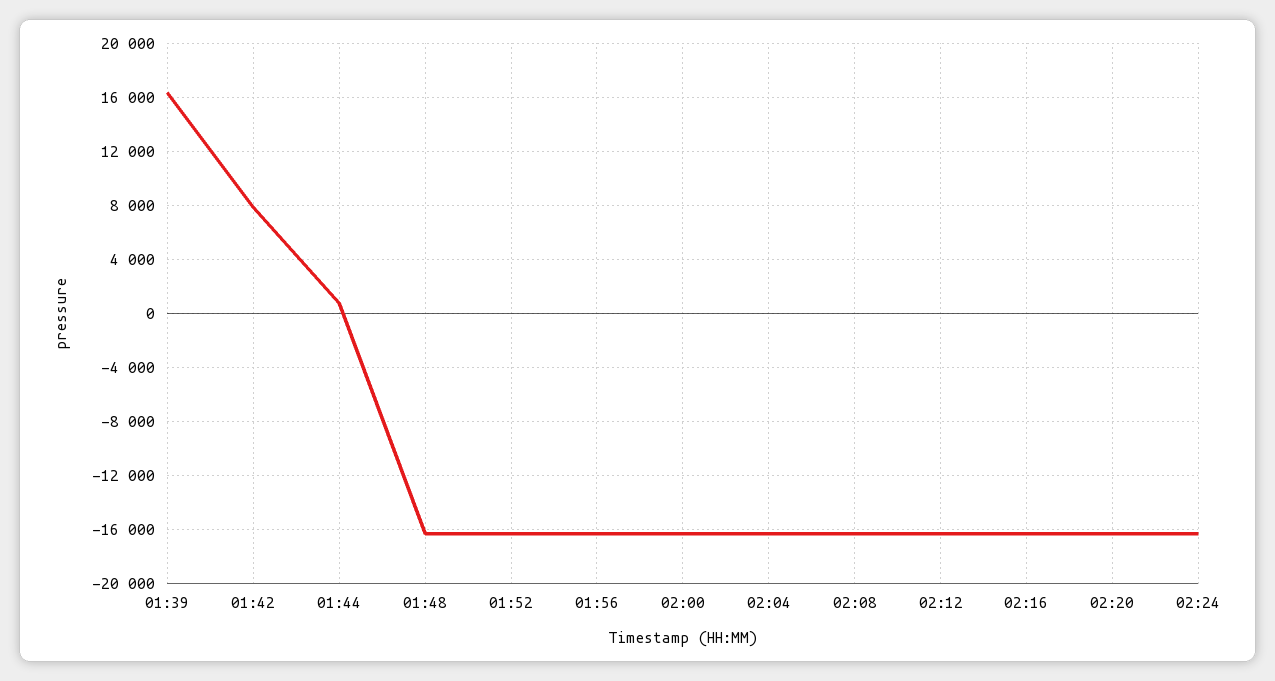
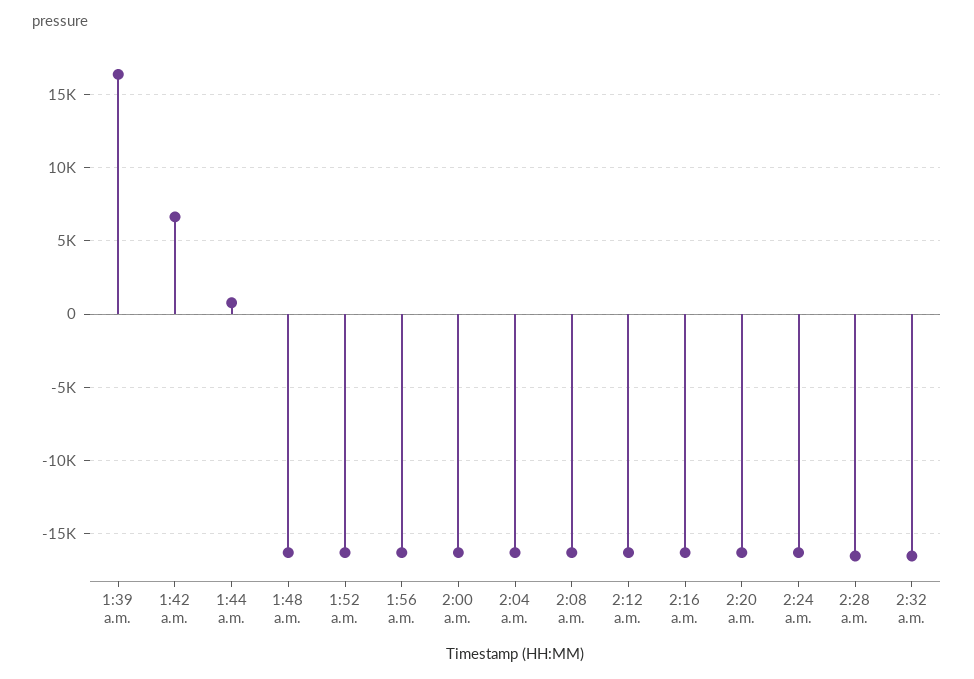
01:42: 8000 -> 6500
2:28 a.m.: none -> -16500
2:32 a.m.: none -> -16500

